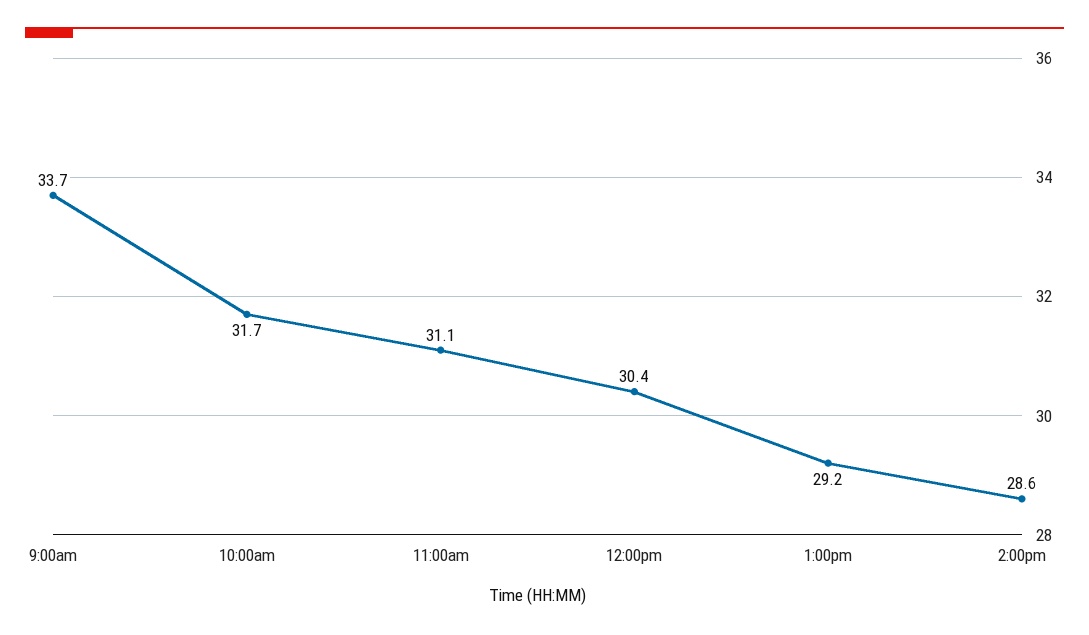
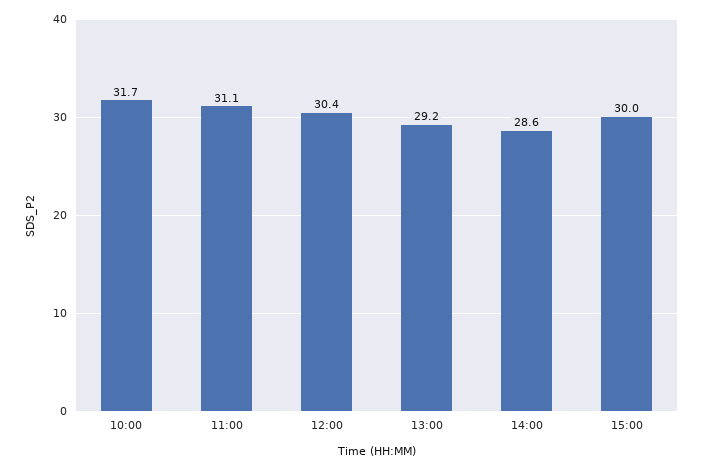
9:00am: 33.7 -> none
15:00: none -> 30

